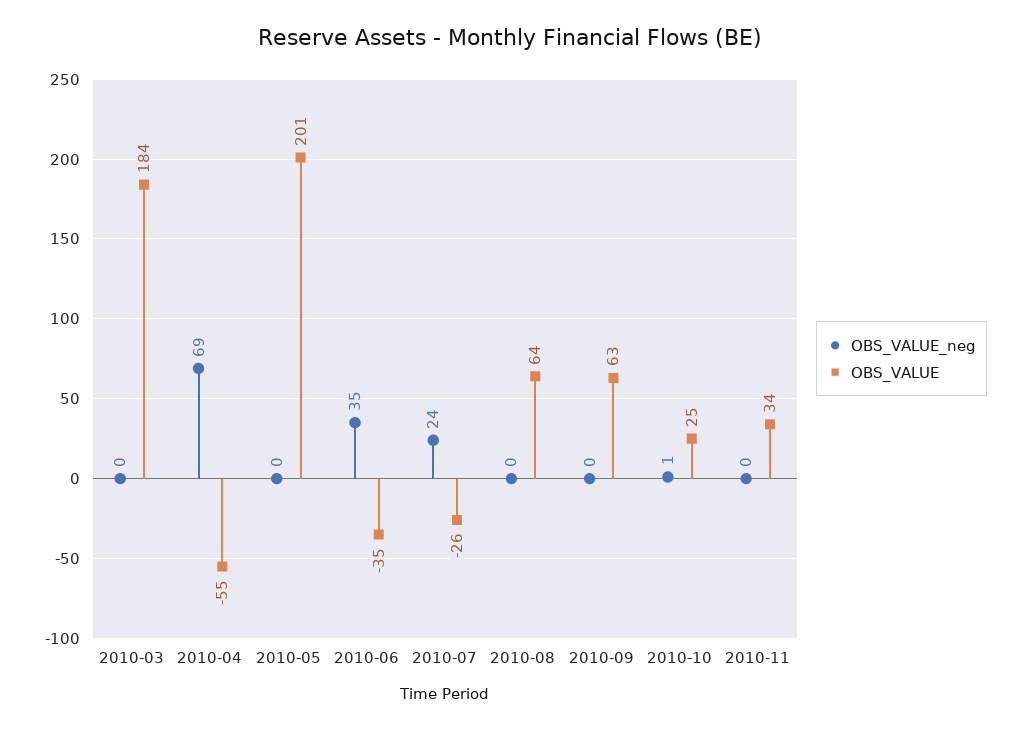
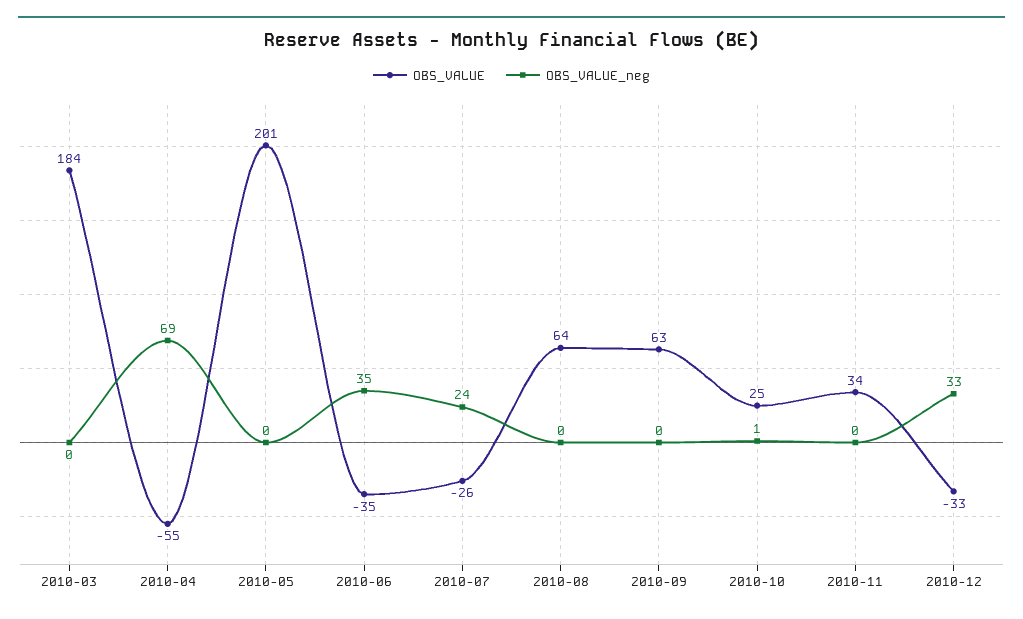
OBS_VALUE, 2010-12: none -> -33
OBS_VALUE_neg, 2010-12: none -> 33

